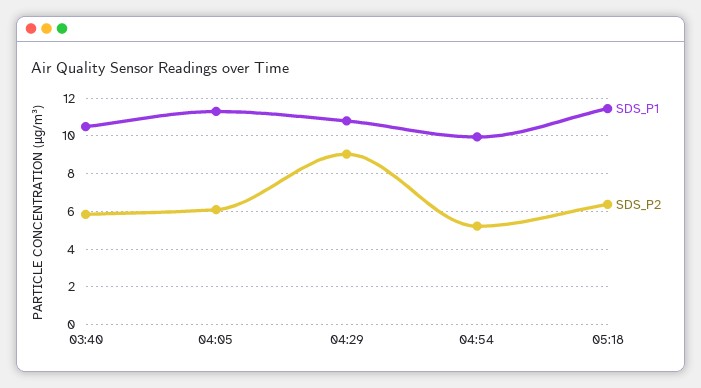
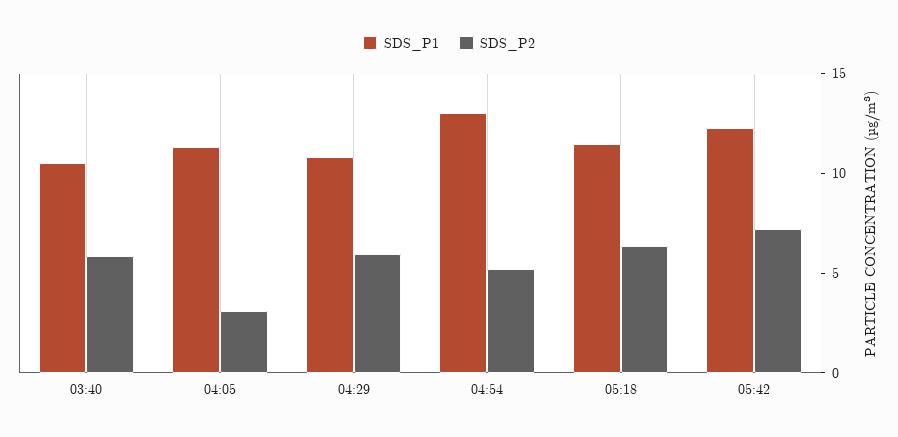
SDS_P2, 04:05: 6 -> 3
SDS_P2, 04:29: 9 -> 6
SDS_P1, 04:54: 10 -> 13
SDS_P1, 05:42: none -> 12
SDS_P2, 05:42: none -> 7

